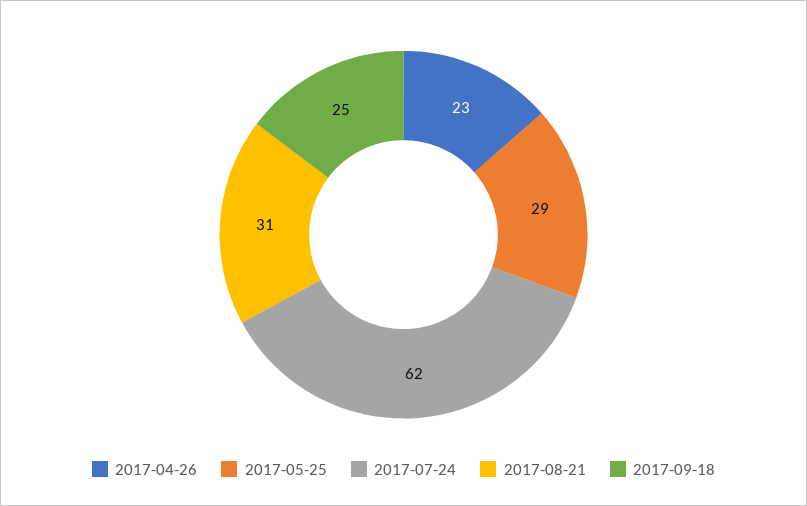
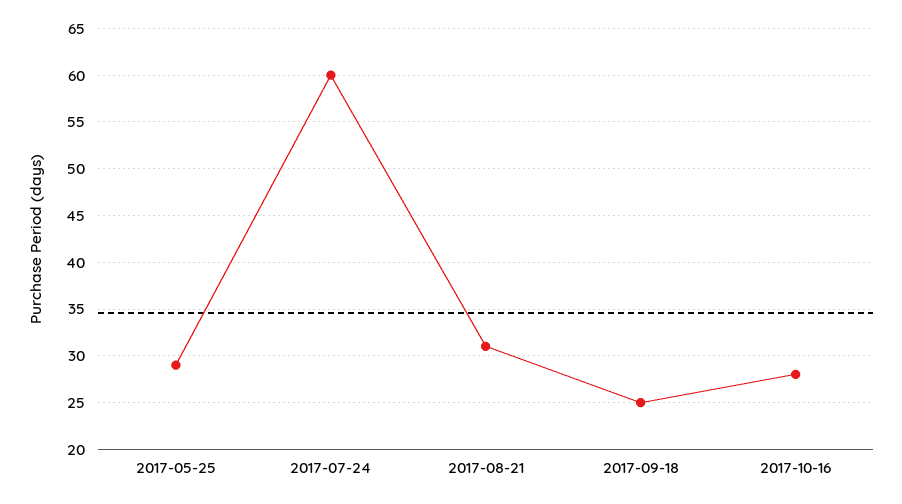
2017-04-26: 23 -> none
2017-07-24: 62 -> 60
2017-10-16: none -> 28

